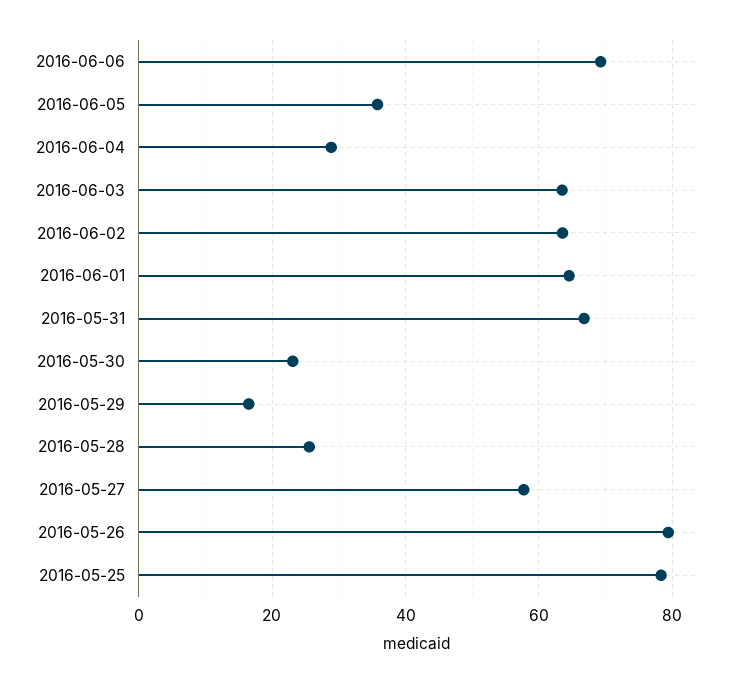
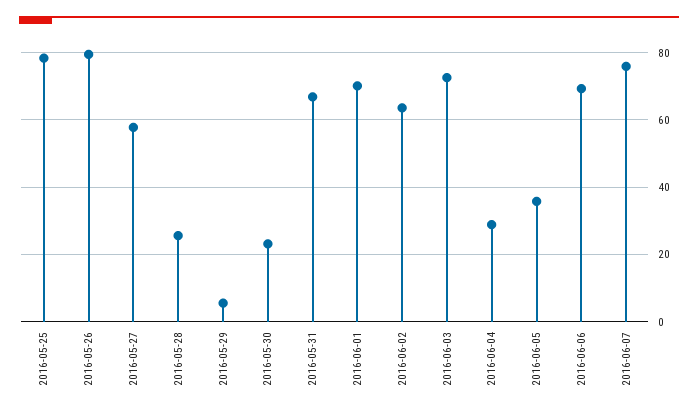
2016-06-03: 64 -> 72
2016-06-01: 64 -> 70
2016-05-29: 16 -> 6
2016-06-07: none -> 76

